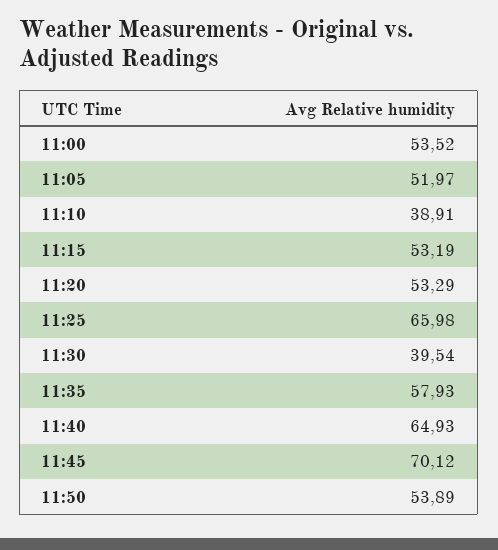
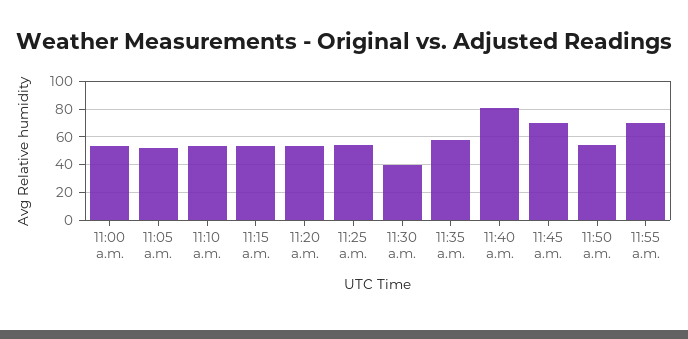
11:10: 38.91 -> 55
11:25: 65.98 -> 55
11:40: 64.93 -> 80
11:55 a.m.: none -> 70

